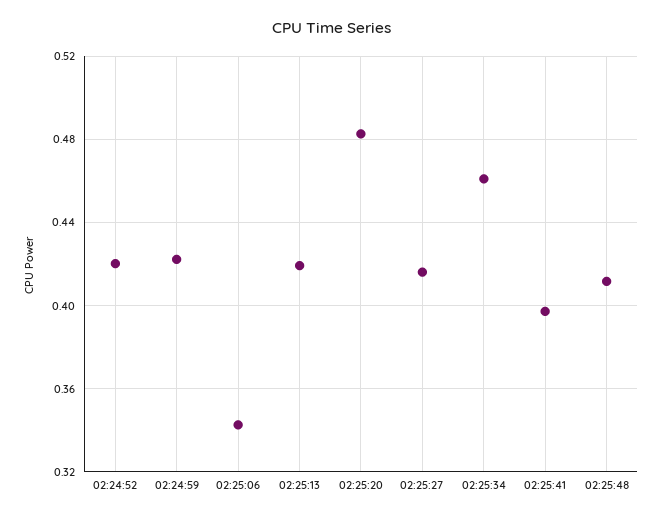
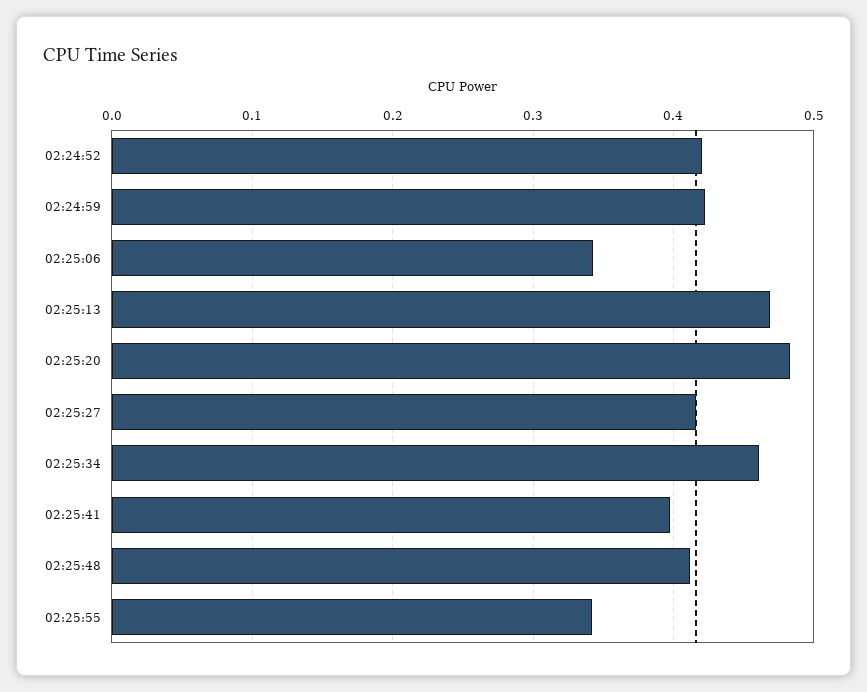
02:25:13: 0.42 -> 0.47
02:25:55: none -> 0.34

